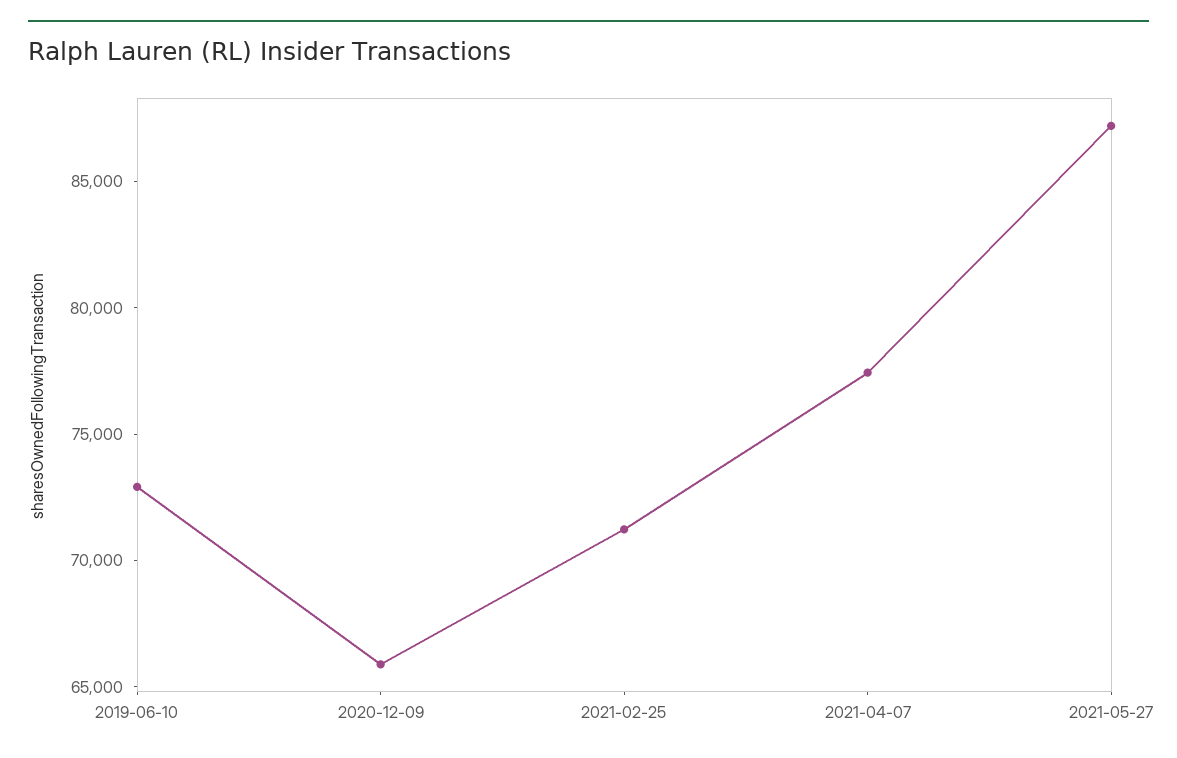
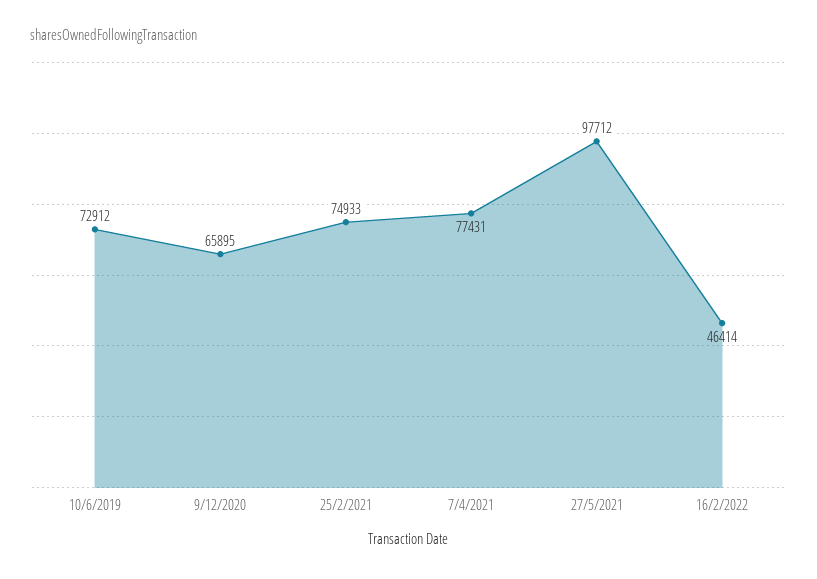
2021-02-25: 71000 -> 74933
2021-05-27: 87000 -> 97712
16/2/2022: none -> 46414

